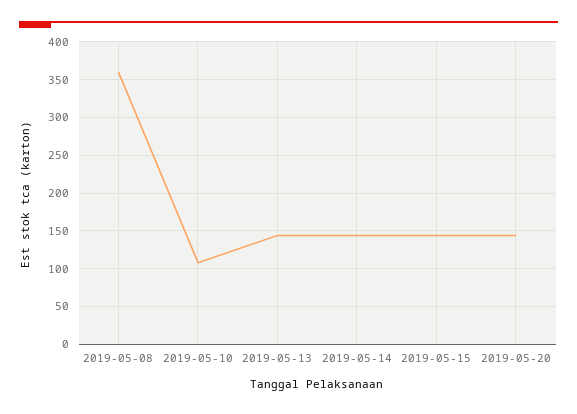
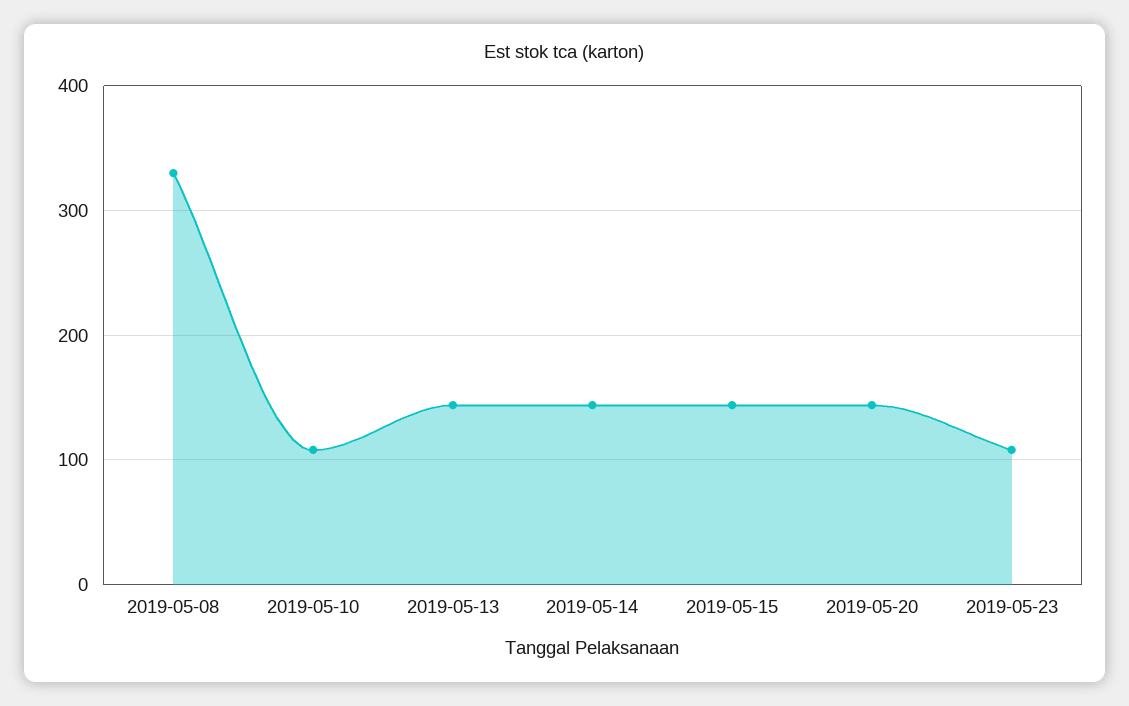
2019-05-08: 360 -> 330
2019-05-23: none -> 110

